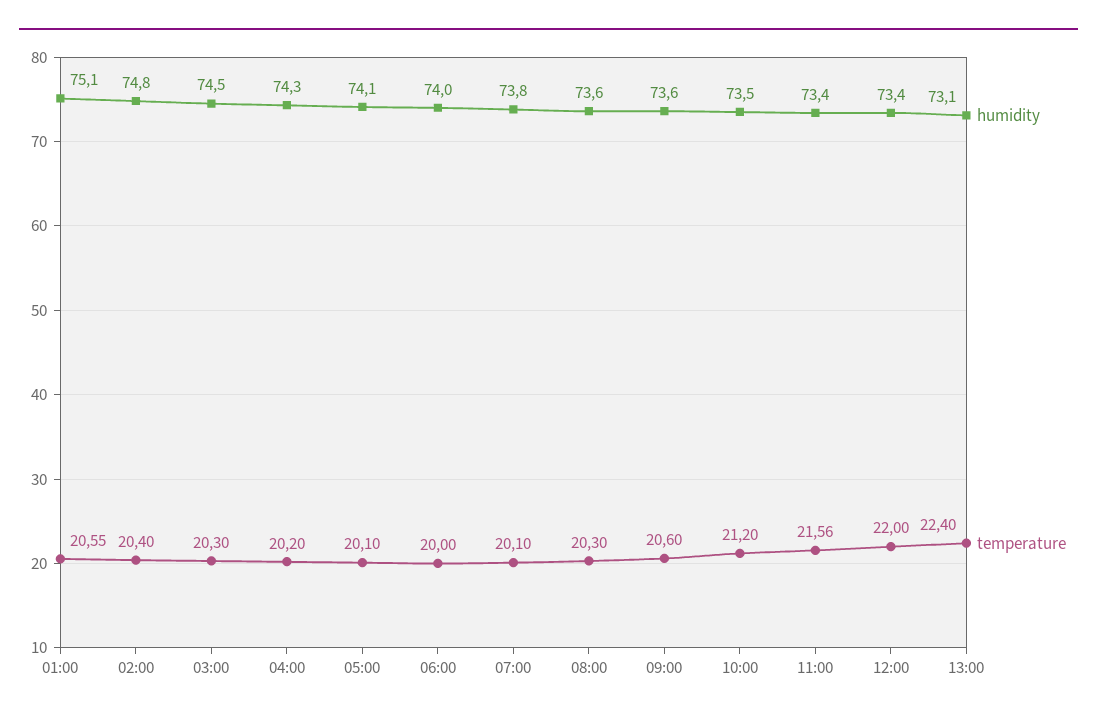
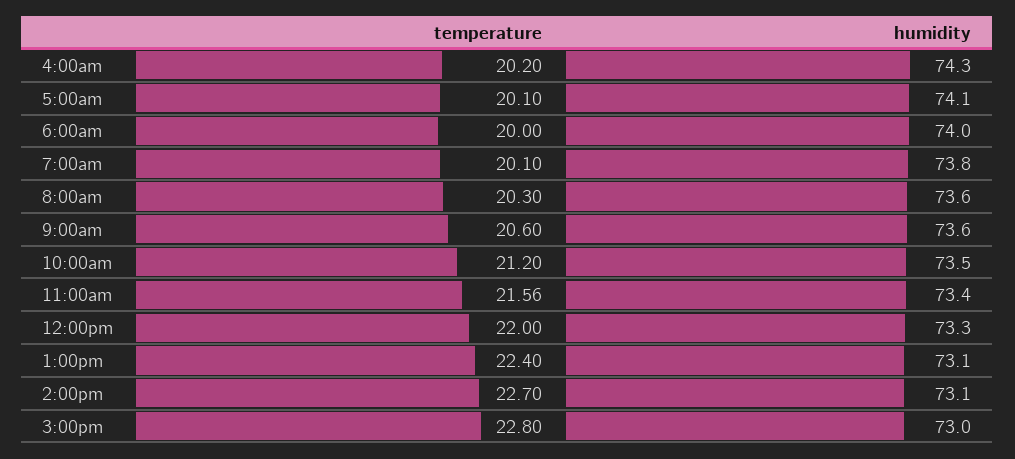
humidity, 01:00: 75.1 -> none
temperature, 01:00: 20.55 -> none
humidity, 02:00: 74.8 -> none
temperature, 02:00: 20.4 -> none
humidity, 03:00: 74.5 -> none
temperature, 03:00: 20.3 -> none
humidity, 12:00: 73.4 -> 73.3
temperature, 2:00pm: none -> 22.7
humidity, 2:00pm: none -> 73.1
temperature, 3:00pm: none -> 22.8
humidity, 3:00pm: none -> 73

